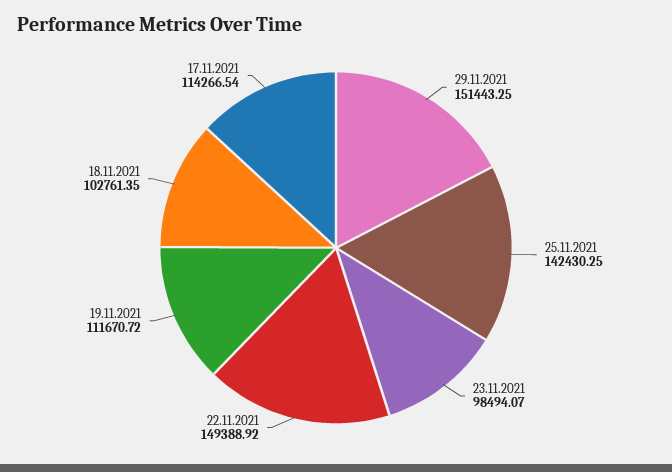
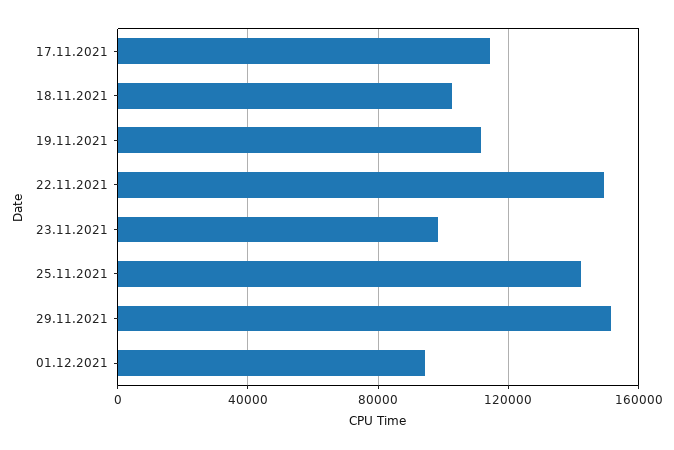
01.12.2021: none -> 95000

